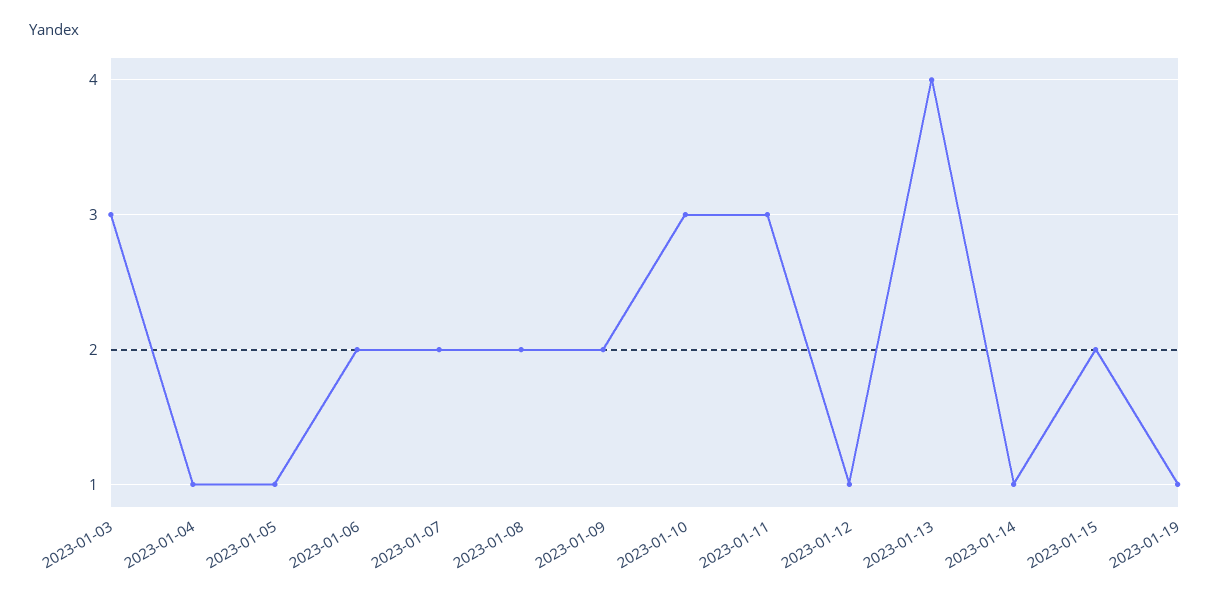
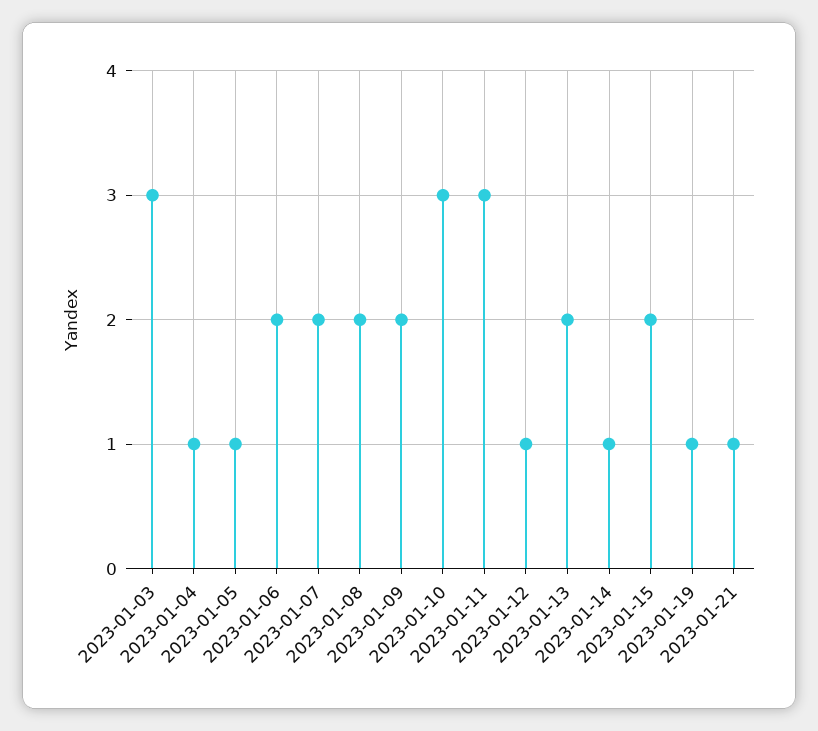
2023-01-13: 4 -> 2
2023-01-21: none -> 1

